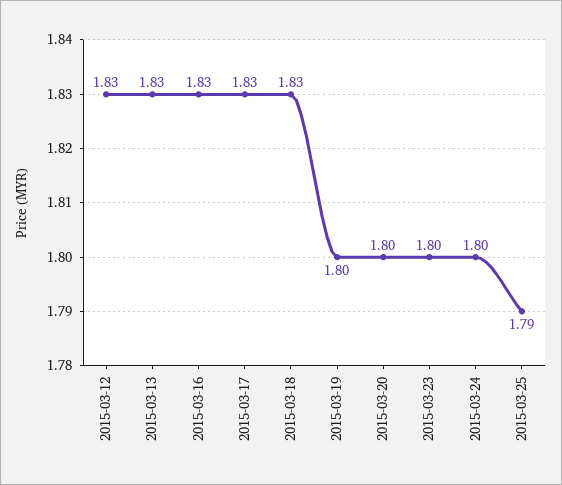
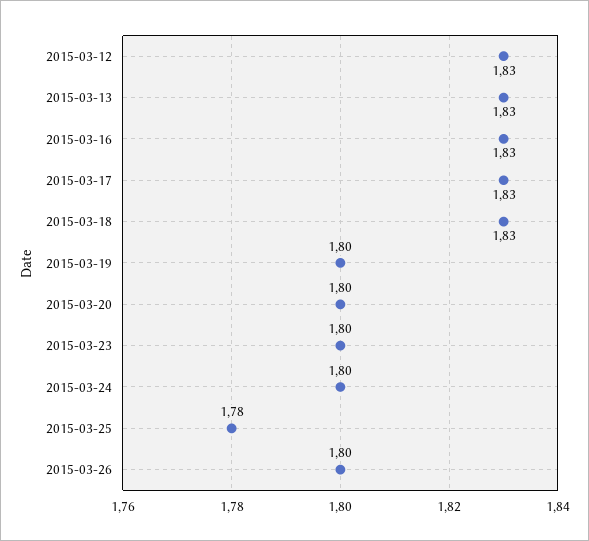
2015-03-25: 1.79 -> 1.78
2015-03-26: none -> 1.8

